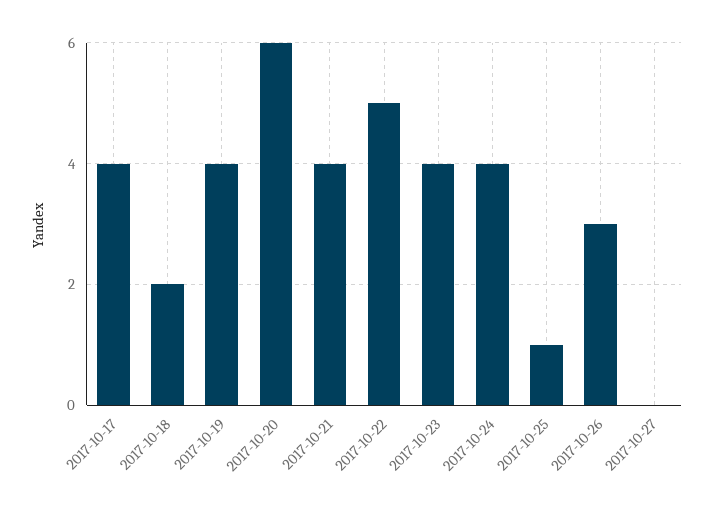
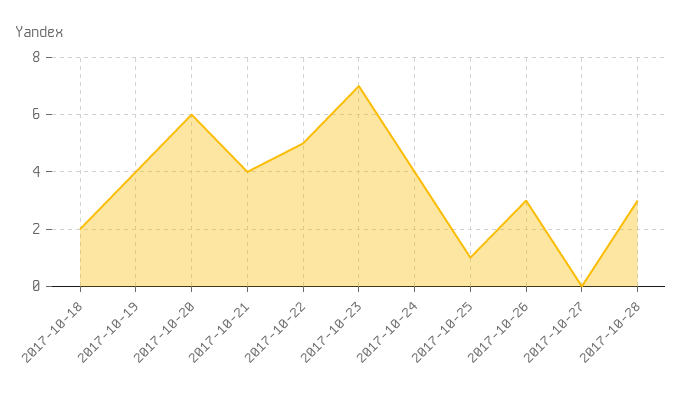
2017-10-17: 4 -> none
2017-10-23: 4 -> 7
2017-10-28: none -> 3

